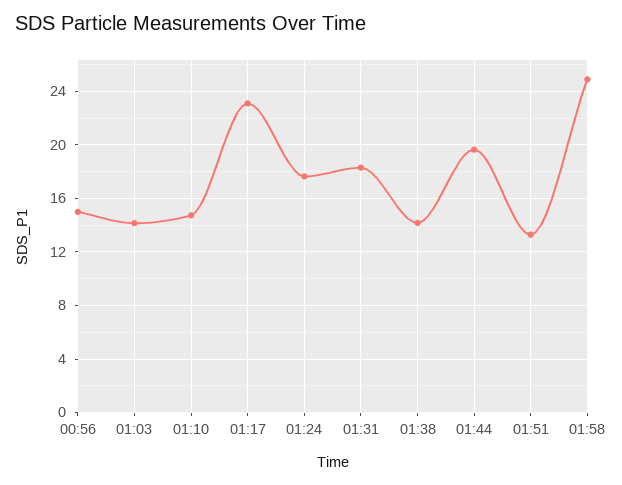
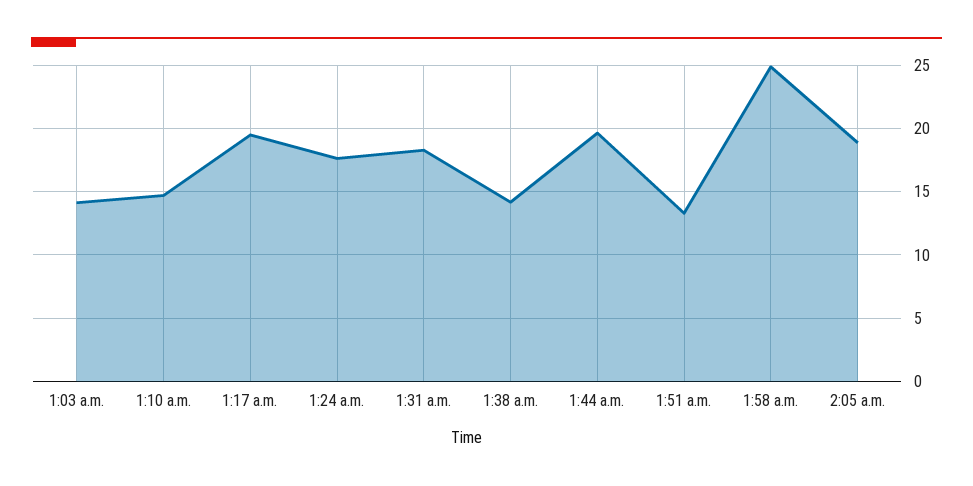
00:56: 15 -> none
01:17: 23 -> 19.5
2:05 a.m.: none -> 19

